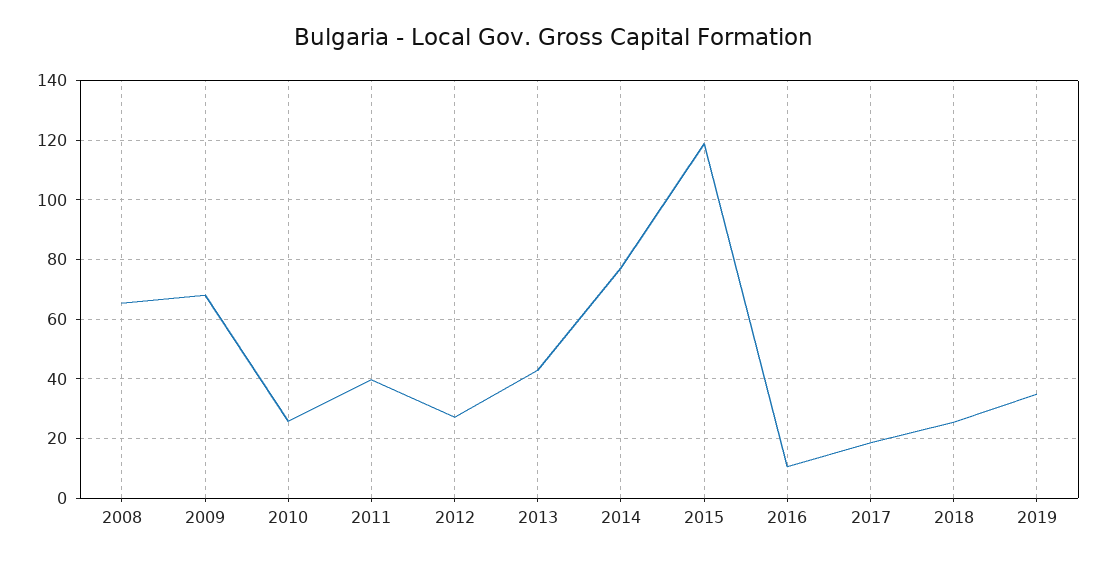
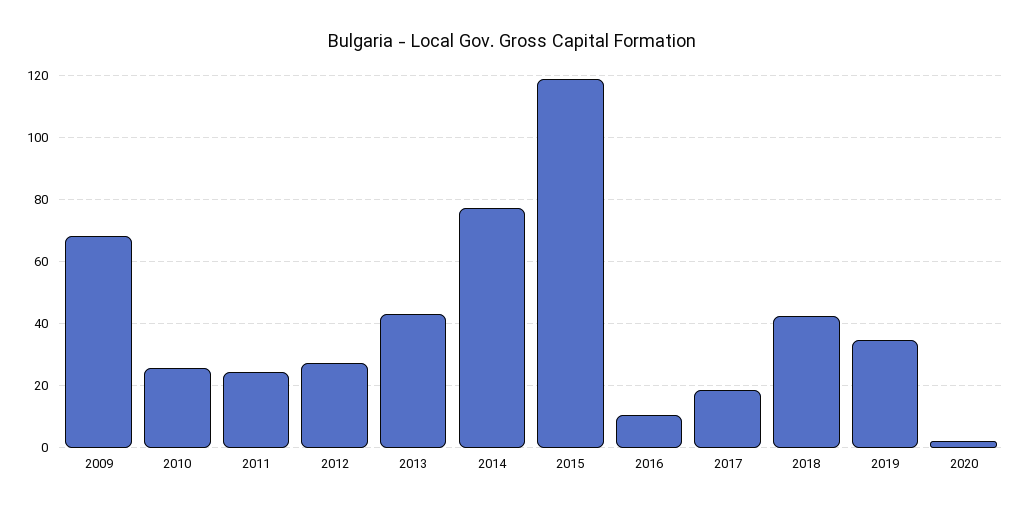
2008: 65 -> none
2011: 40 -> 24
2018: 25 -> 42
2020: none -> 2

